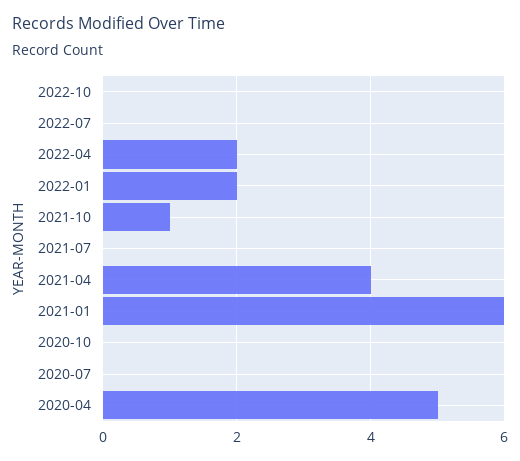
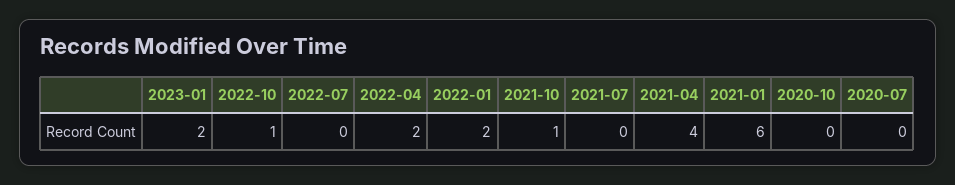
2022-10: 0 -> 1
2020-04: 5 -> none
2023-01: none -> 2

